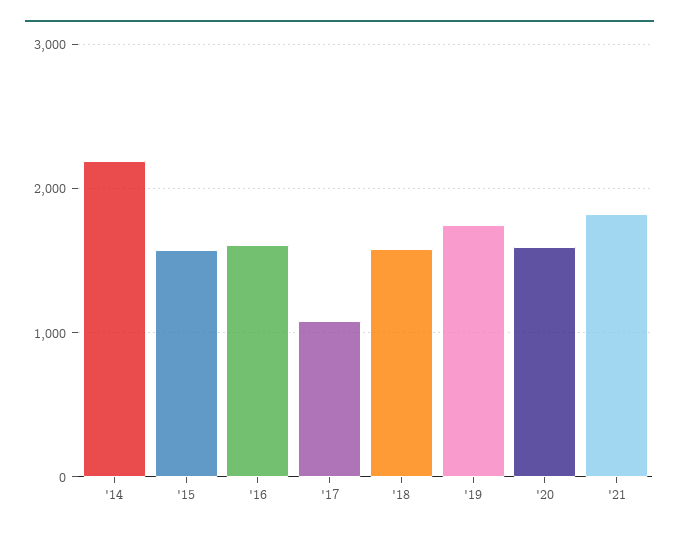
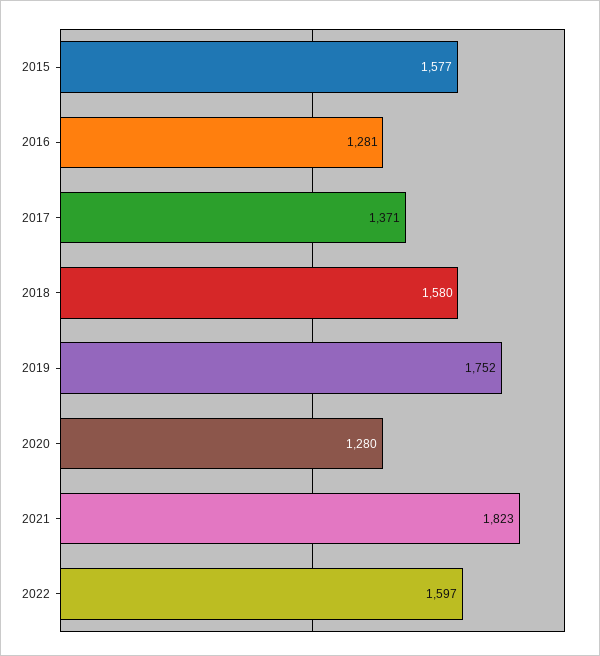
'14: 2200 -> none
'16: 1600 -> 1281
'17: 1100 -> 1371
'20: 1600 -> 1280
2022: none -> 1597

